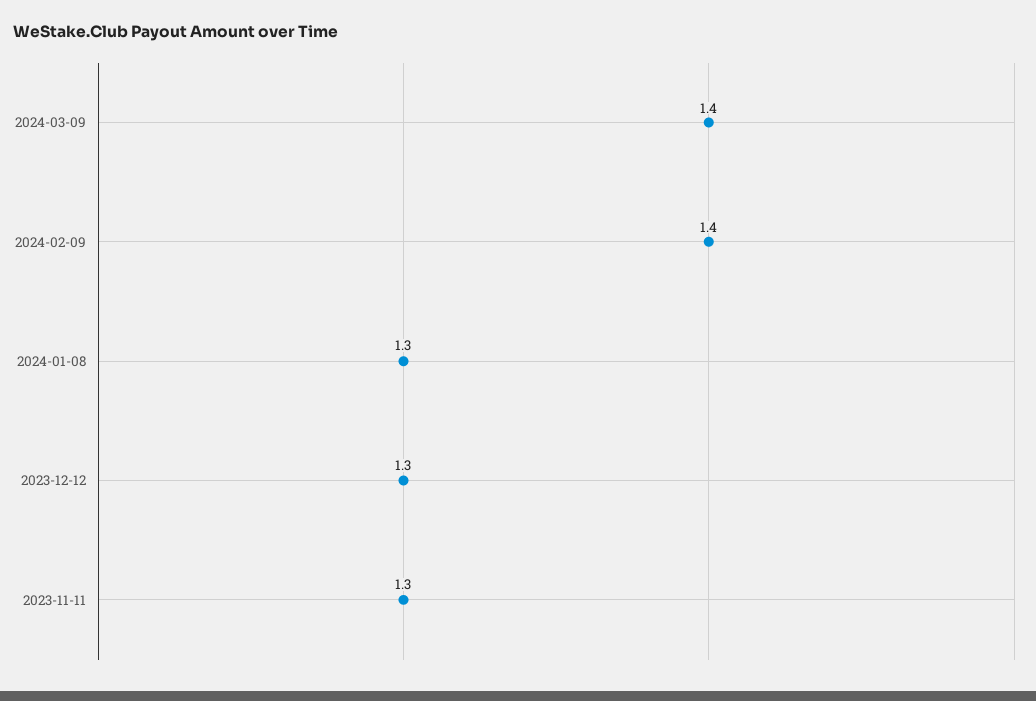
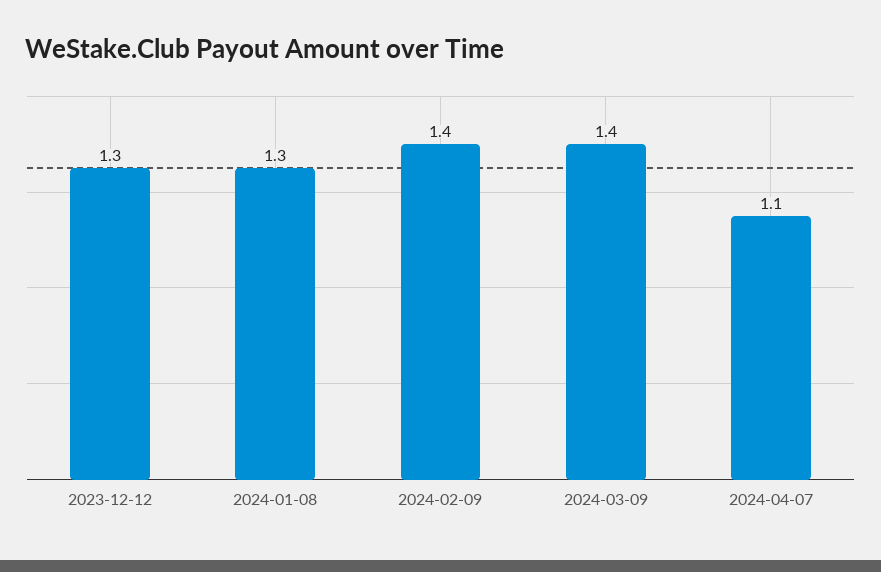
2023-11-11: 1.3 -> none
2024-04-07: none -> 1.1

